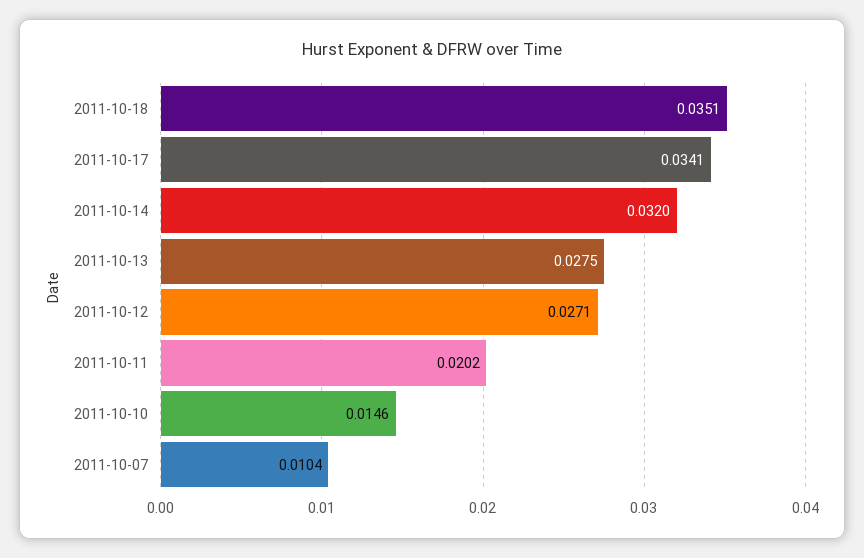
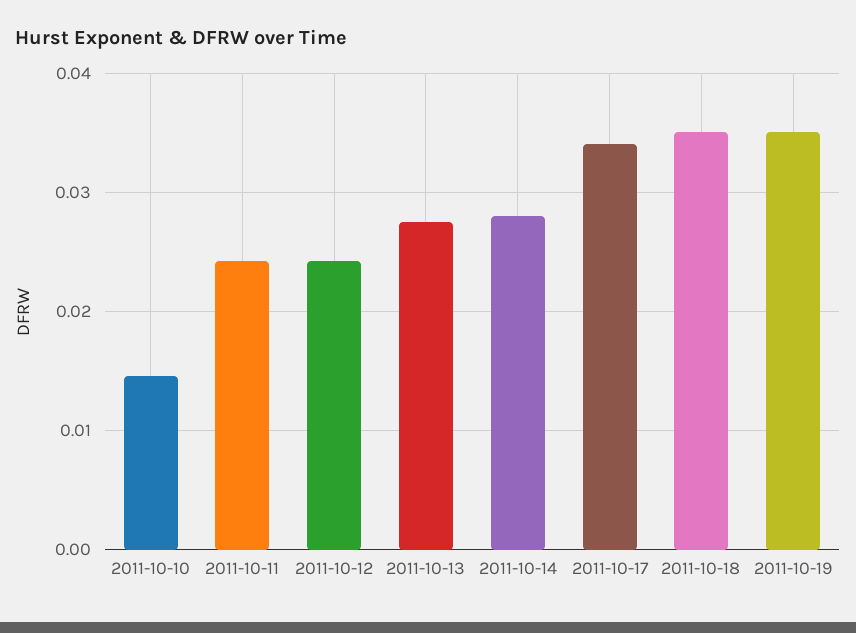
2011-10-14: 0.032 -> 0.028
2011-10-12: 0.0271 -> 0.024
2011-10-11: 0.0202 -> 0.024
2011-10-07: 0.0104 -> none
2011-10-19: none -> 0.035

